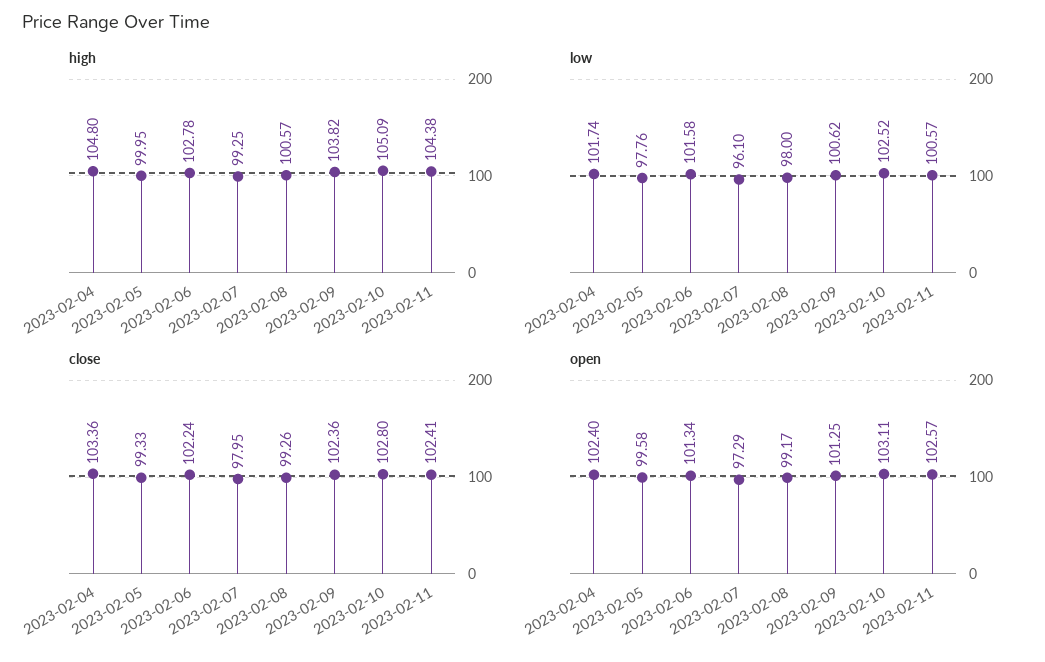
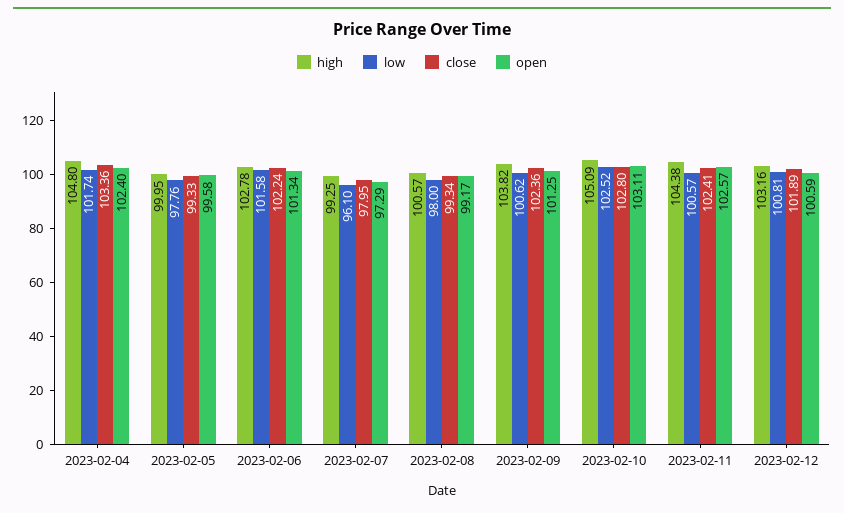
close, 2023-02-08: 99.26 -> 99.34
high, 2023-02-12: none -> 103.16
low, 2023-02-12: none -> 100.81
close, 2023-02-12: none -> 101.89
open, 2023-02-12: none -> 100.59

